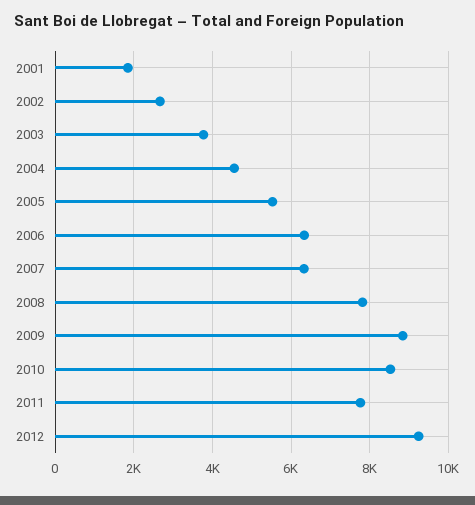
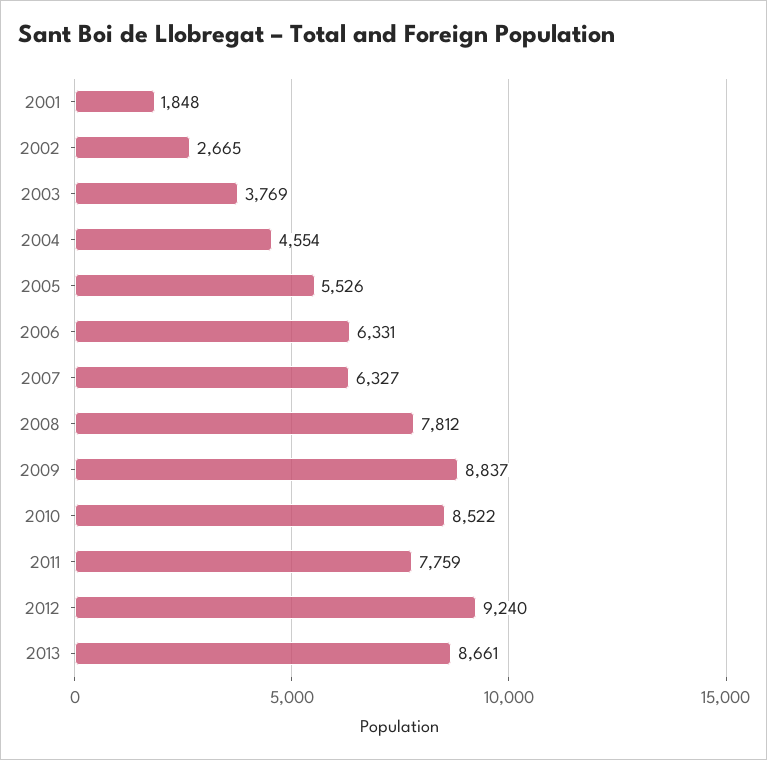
2013: none -> 8661

